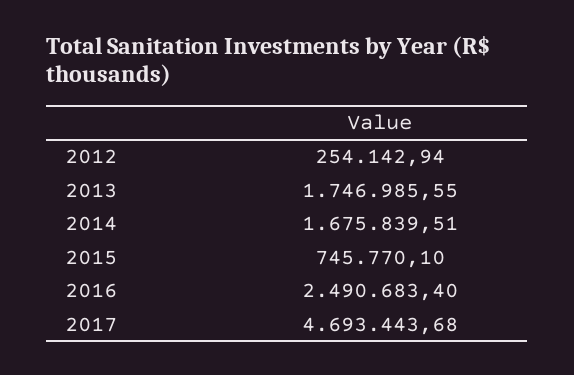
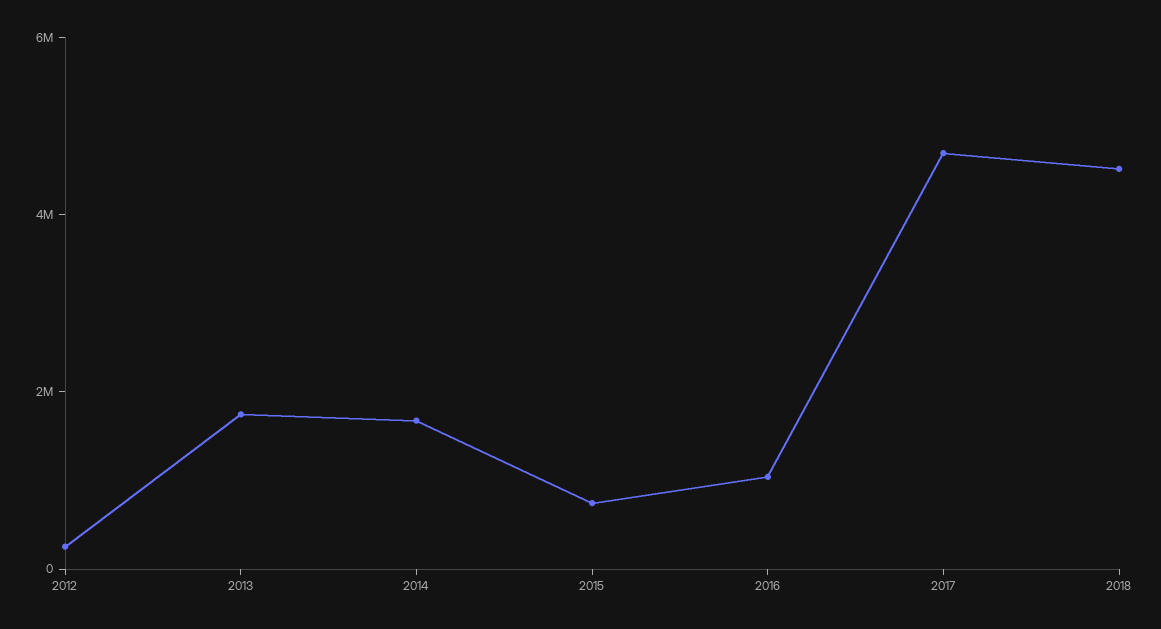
2016: 2490683.4 -> 1000000
2018: none -> 4500000

